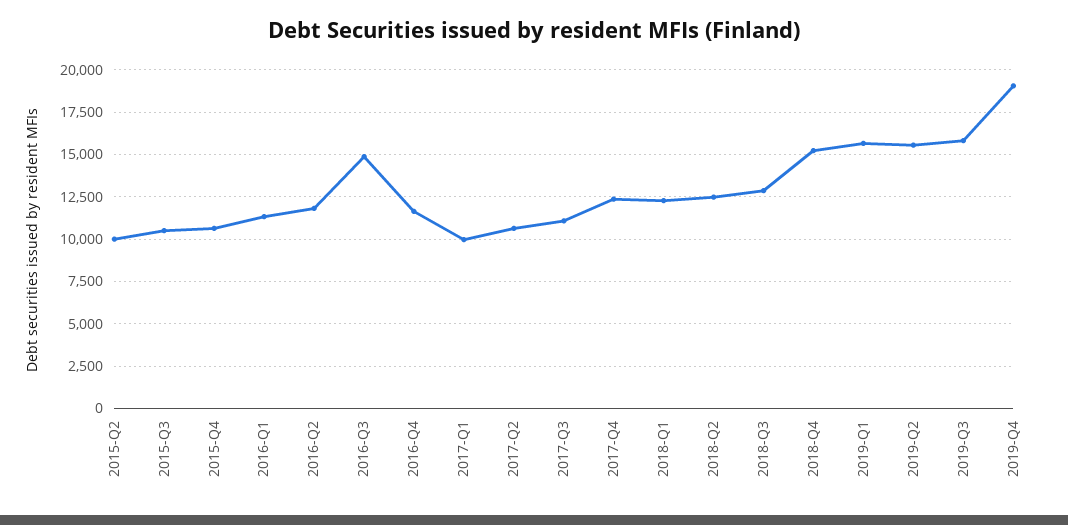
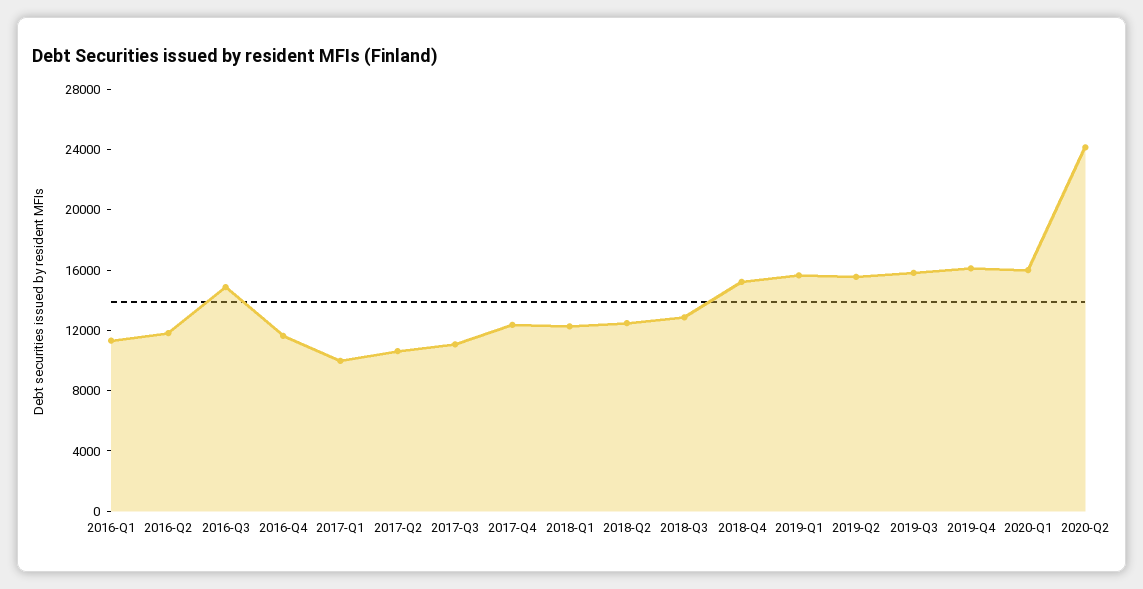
2015-Q2: 10000 -> none
2015-Q3: 10500 -> none
2015-Q4: 10500 -> none
2019-Q4: 19000 -> 16000
2020-Q1: none -> 16000
2020-Q2: none -> 24000

